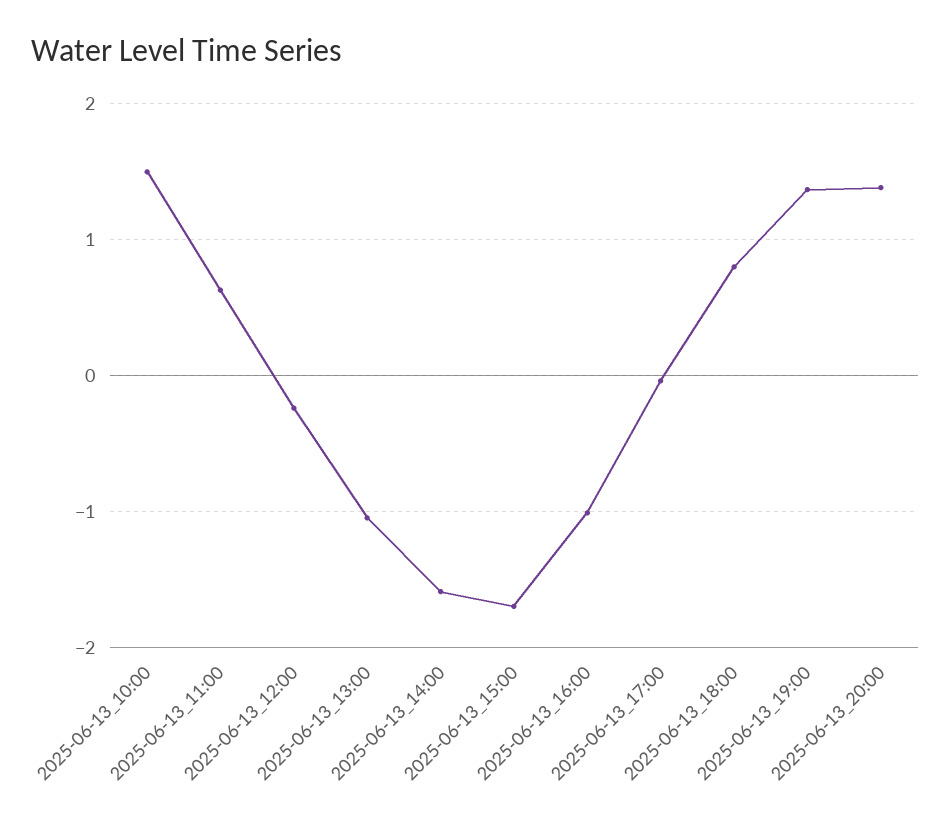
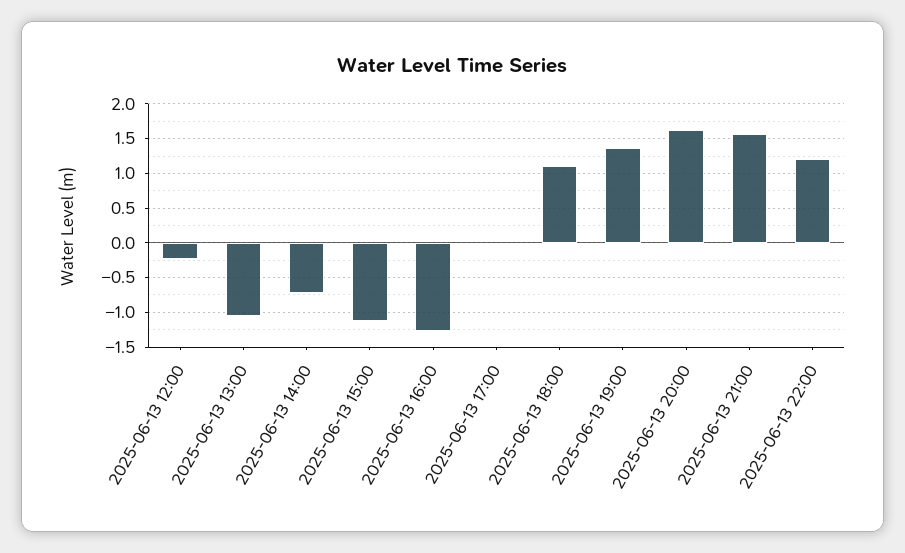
2025-06-13_10:00: 1.5 -> none
2025-06-13_11:00: 0.6 -> none
2025-06-13_14:00: -1.6 -> -0.7
2025-06-13_15:00: -1.7 -> -1.1
2025-06-13_16:00: -1 -> -1.3
2025-06-13_18:00: 0.8 -> 1.1
2025-06-13_20:00: 1.4 -> 1.6
2025-06-13 21:00: none -> 1.6
2025-06-13 22:00: none -> 1.2

